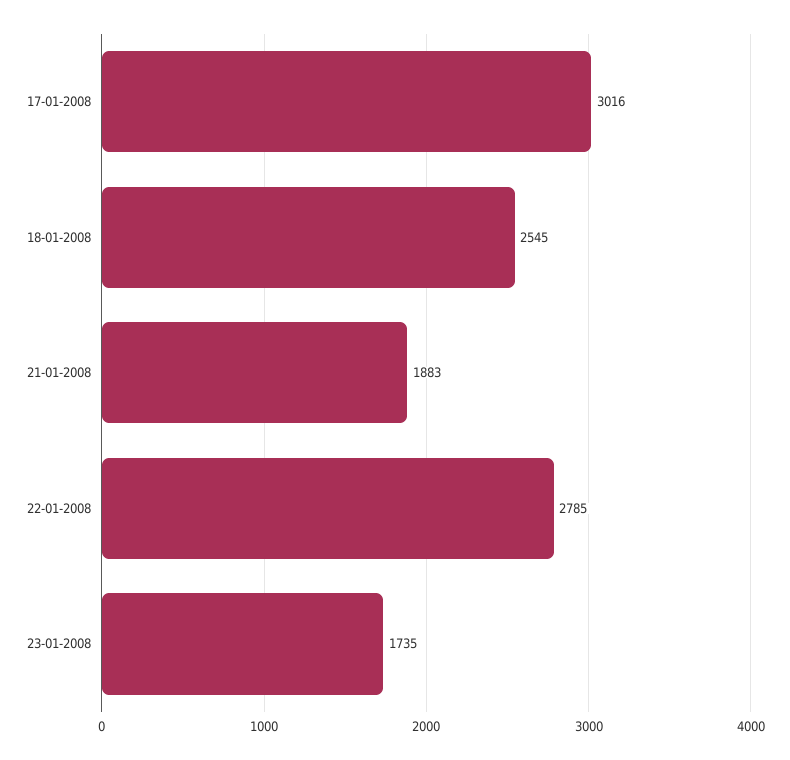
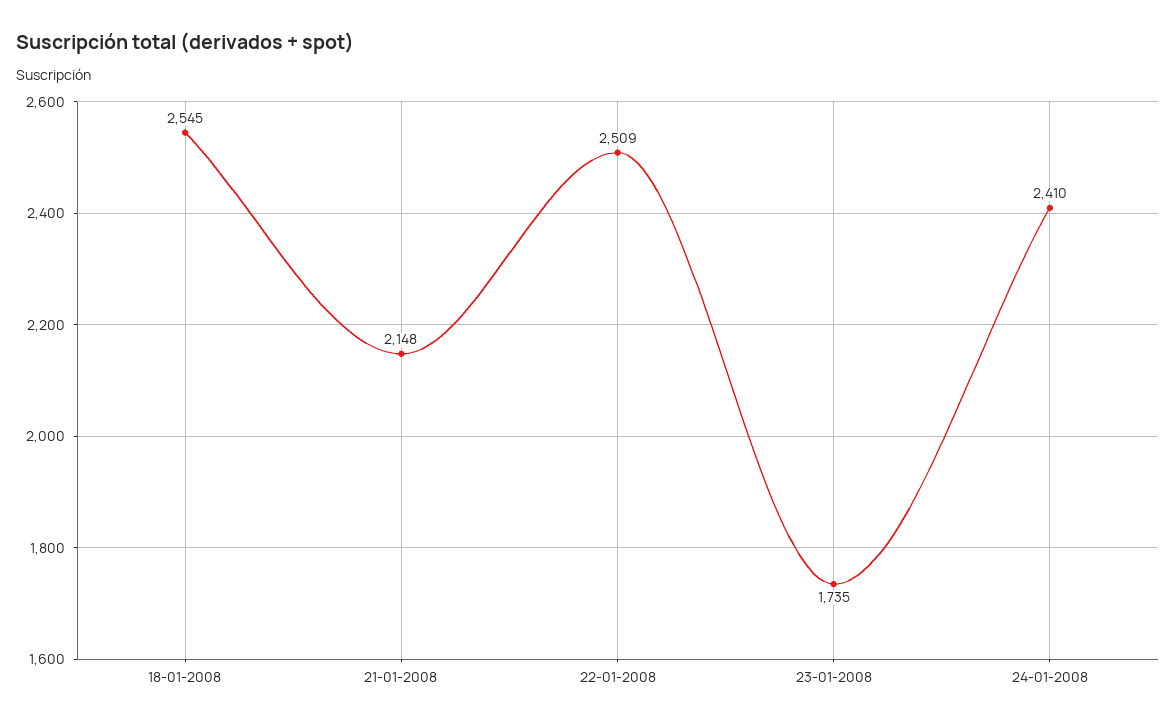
17-01-2008: 3016 -> none
21-01-2008: 1883 -> 2148
22-01-2008: 2785 -> 2509
24-01-2008: none -> 2410

